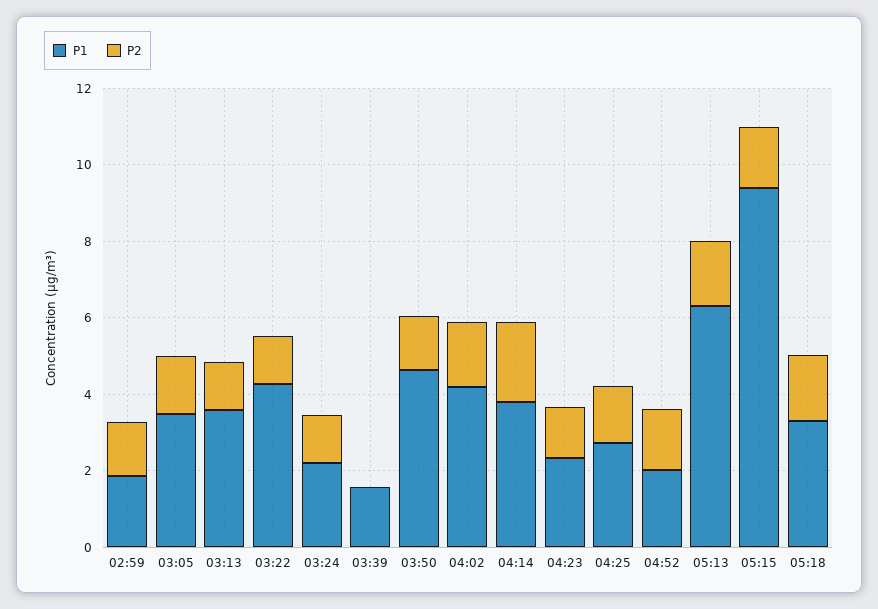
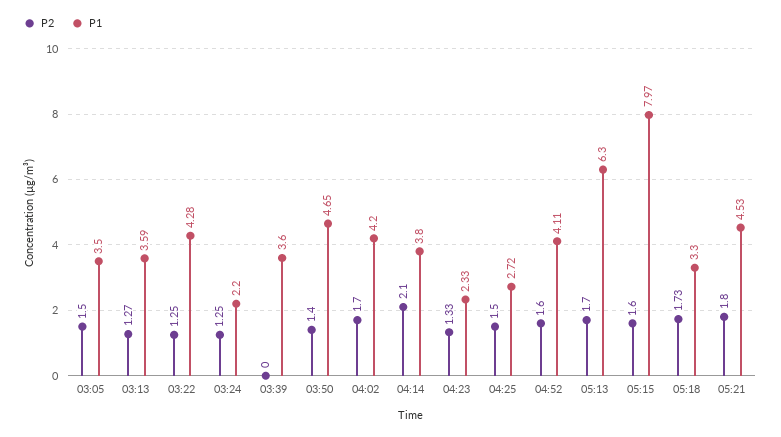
P1, 02:59: 2 -> none
P2, 02:59: 1.5 -> none
P1, 03:39: 1.5 -> 3.6
P1, 04:52: 2 -> 4.11
P1, 05:15: 9.5 -> 7.97
P2, 05:21: none -> 1.8
P1, 05:21: none -> 4.53

